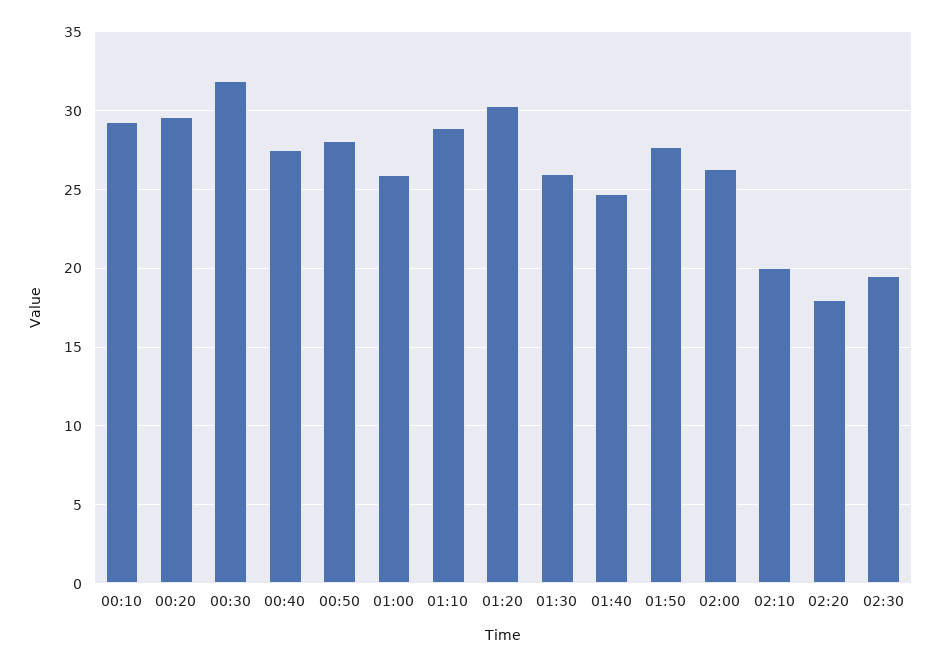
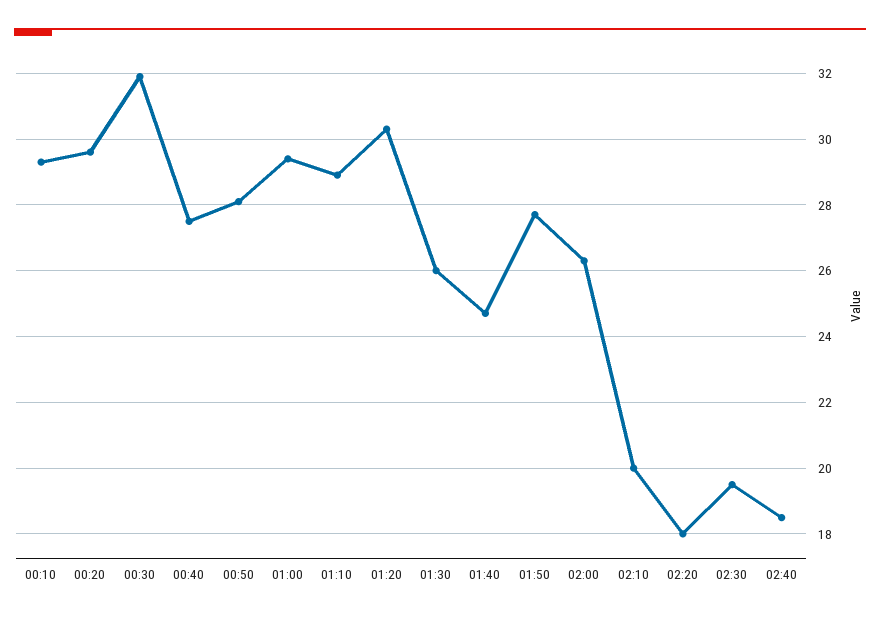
01:00: 26 -> 29.5
02:40: none -> 18.5

